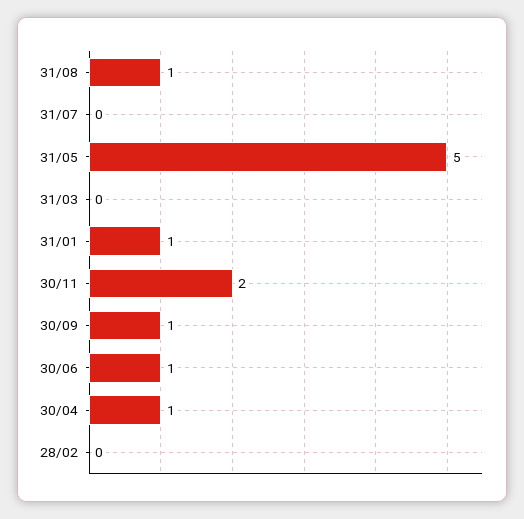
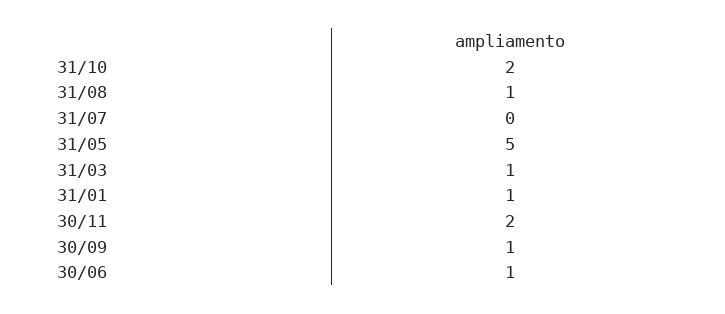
31/03: 0 -> 1
30/04: 1 -> none
28/02: 0 -> none
31/10: none -> 2

